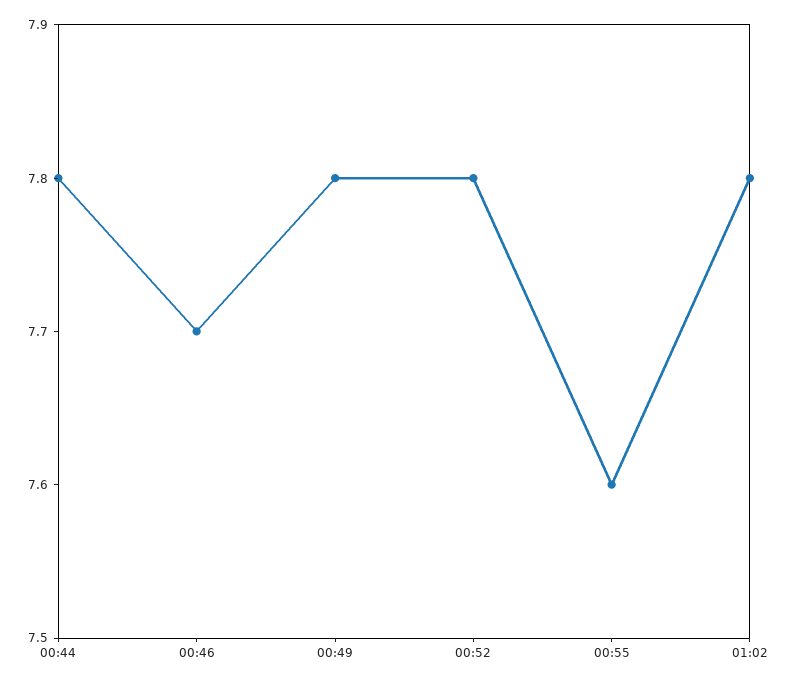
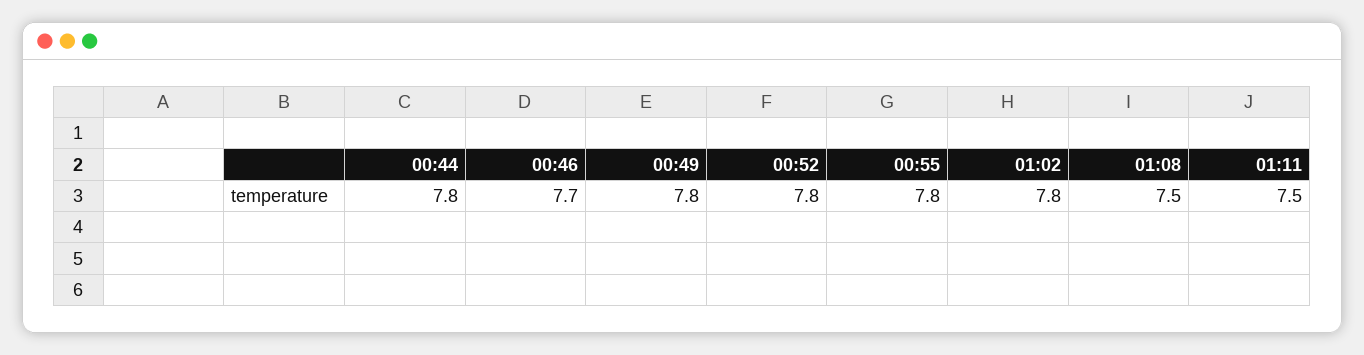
00:55: 7.6 -> 7.8
01:08: none -> 7.5
01:11: none -> 7.5

